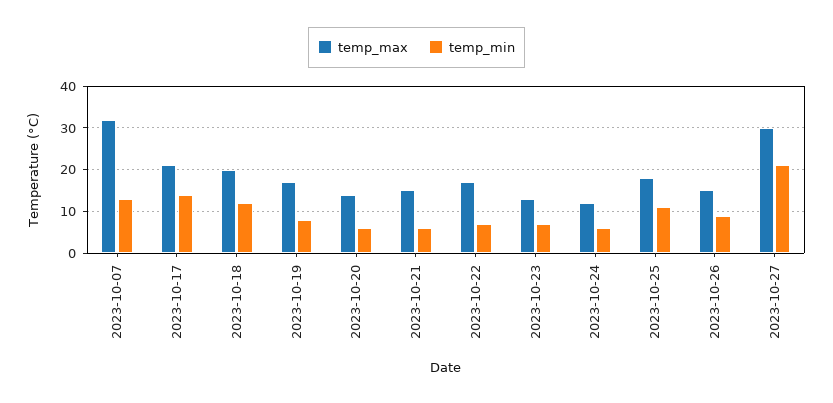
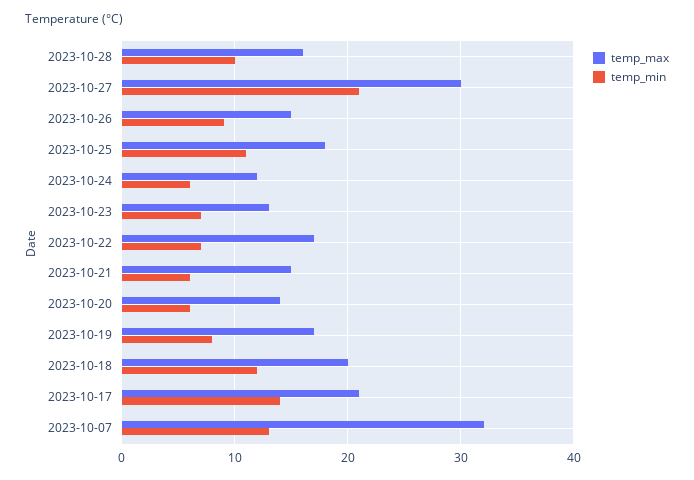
temp_max, 2023-10-28: none -> 16
temp_min, 2023-10-28: none -> 10

